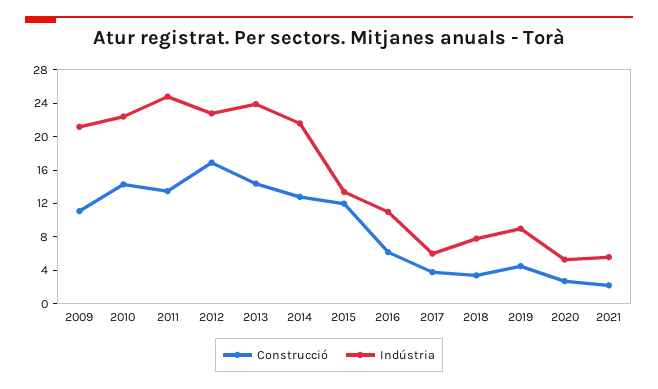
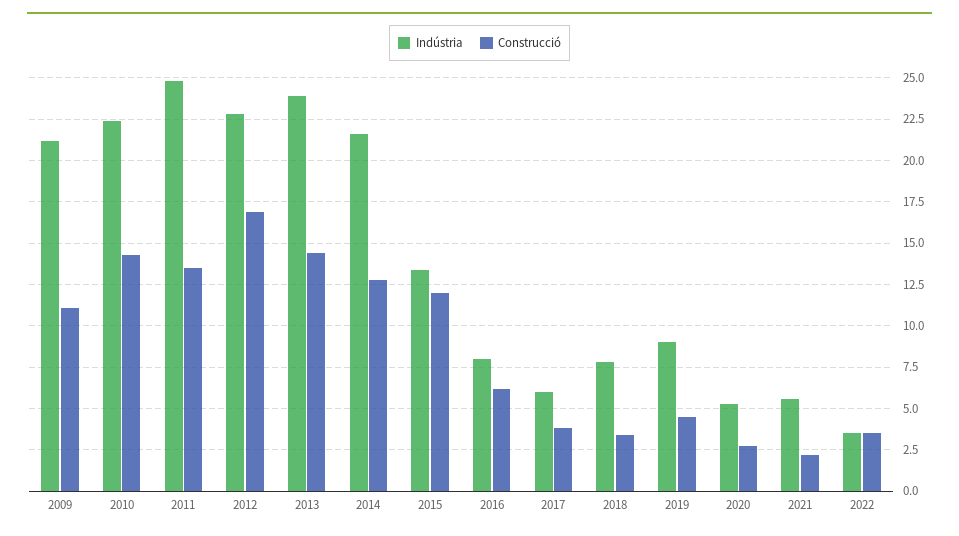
Indústria, 2016: 11 -> 8
Indústria, 2022: none -> 3.5
Construcció, 2022: none -> 3.5

